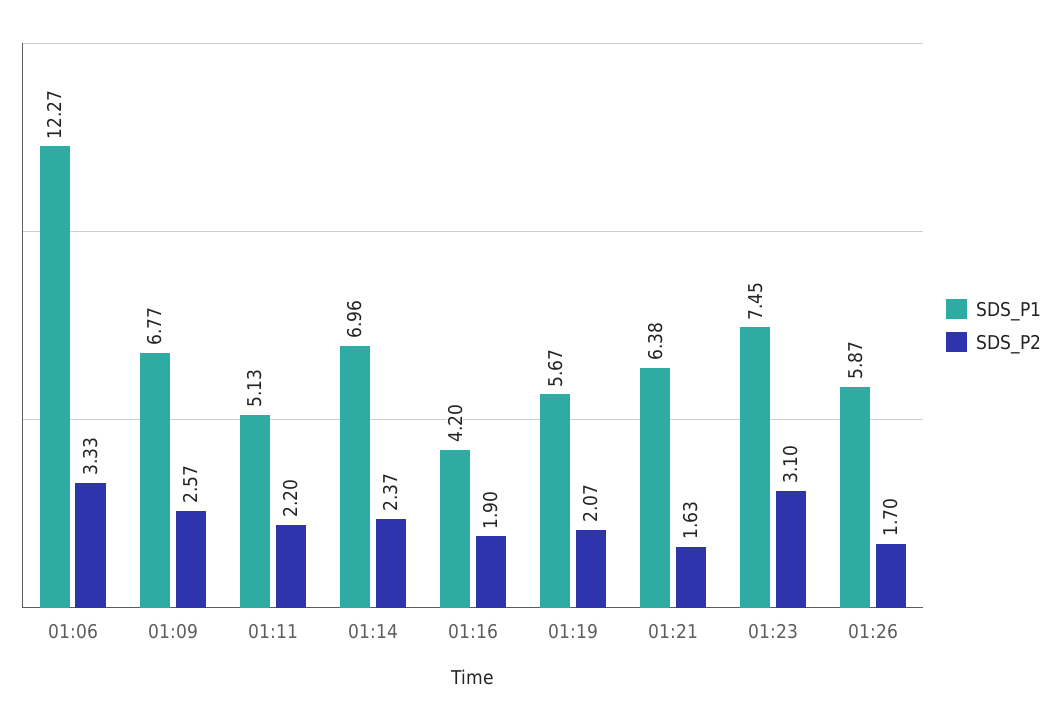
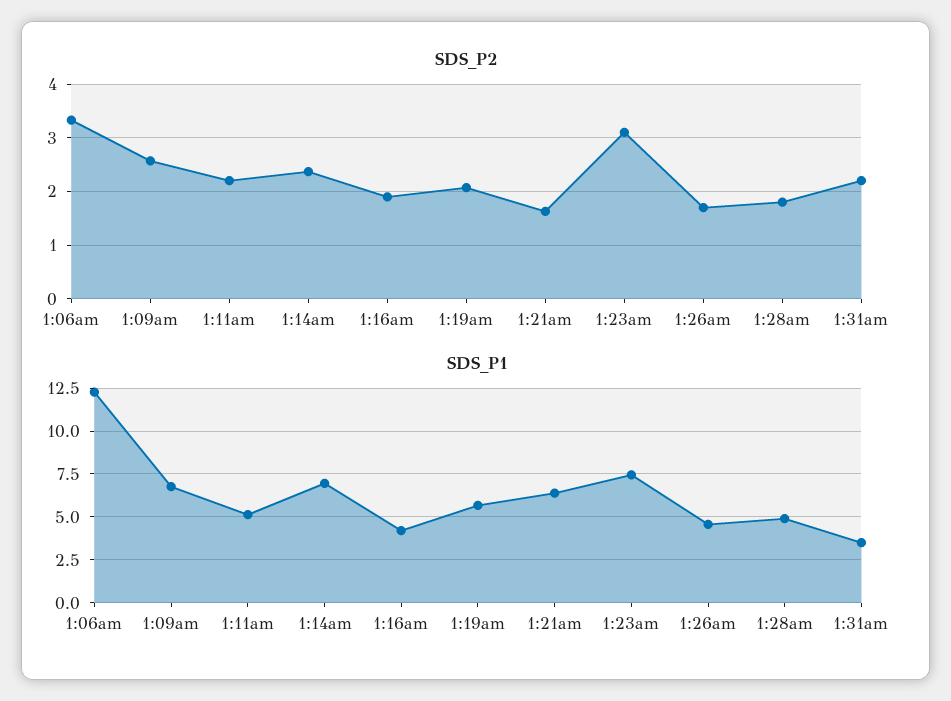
SDS_P1, 01:26: 5.87 -> 4.5
SDS_P2, 1:28am: none -> 1.8
SDS_P2, 1:31am: none -> 2.2
SDS_P1, 1:28am: none -> 5
SDS_P1, 1:31am: none -> 3.5

